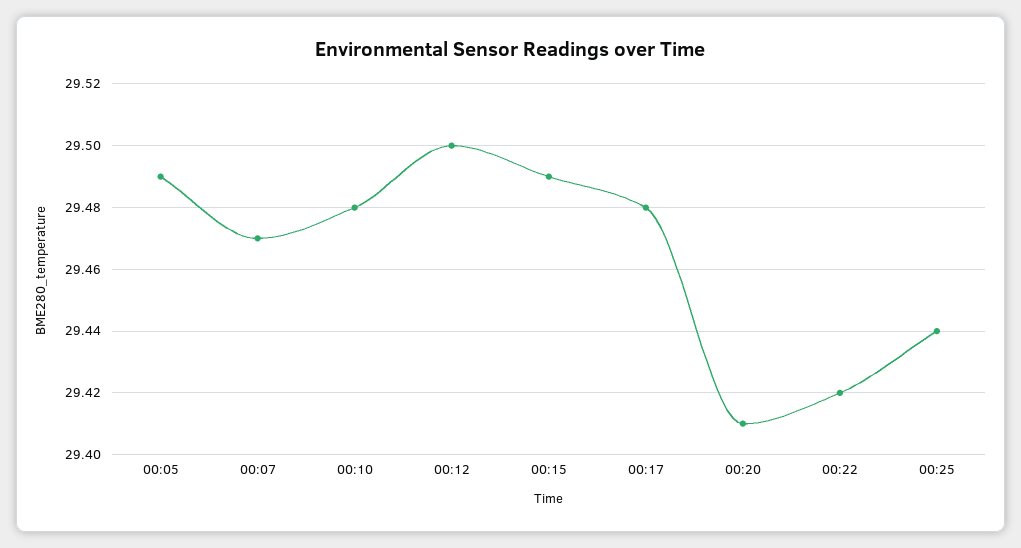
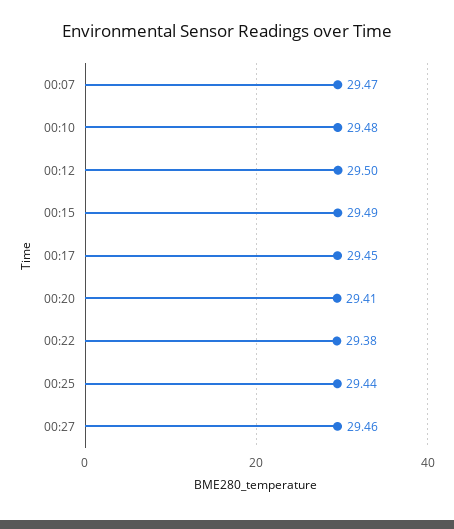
00:05: 29.49 -> none
00:17: 29.48 -> 29.45
00:22: 29.42 -> 29.38
00:27: none -> 29.46

